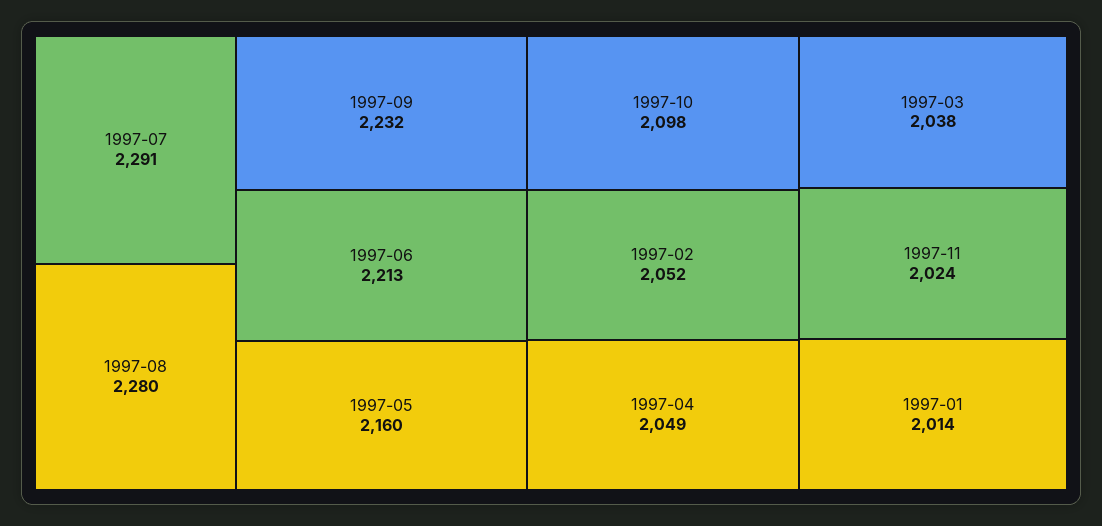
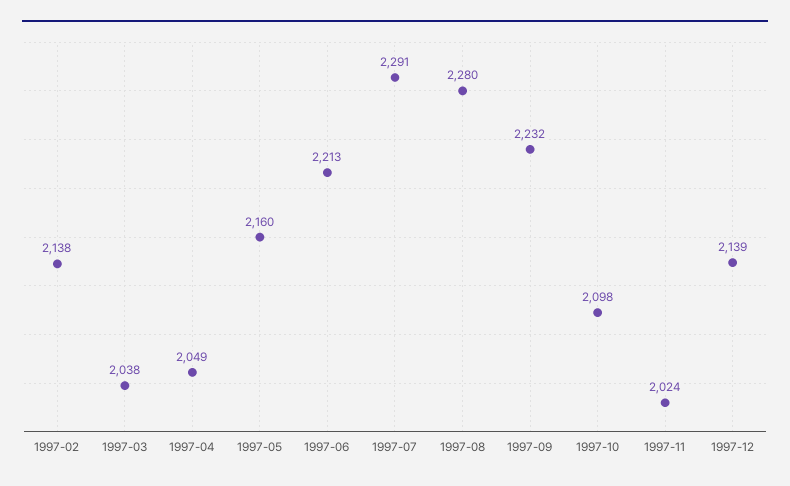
1997-02: 2052 -> 2138
1997-01: 2014 -> none
1997-12: none -> 2139

